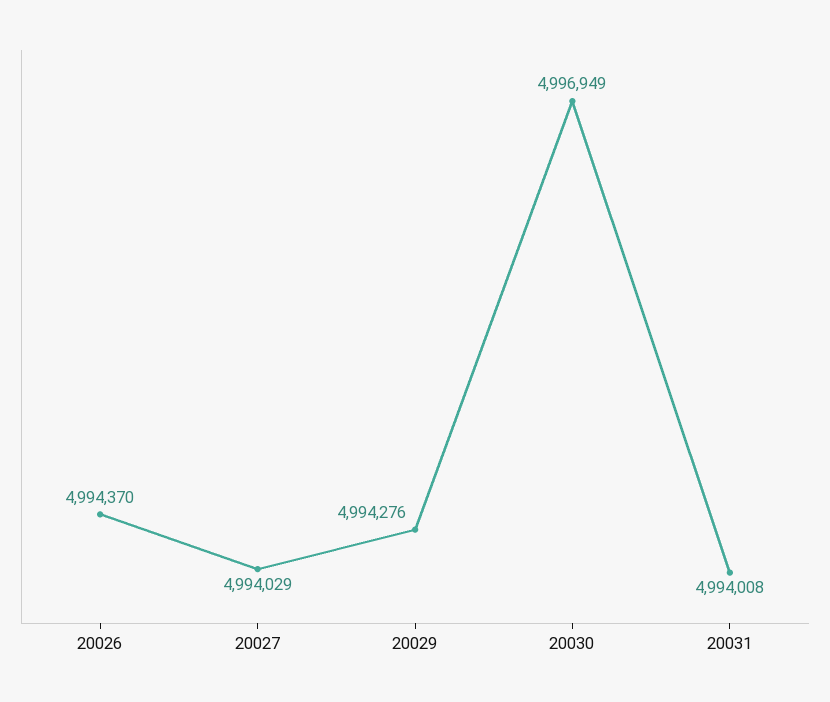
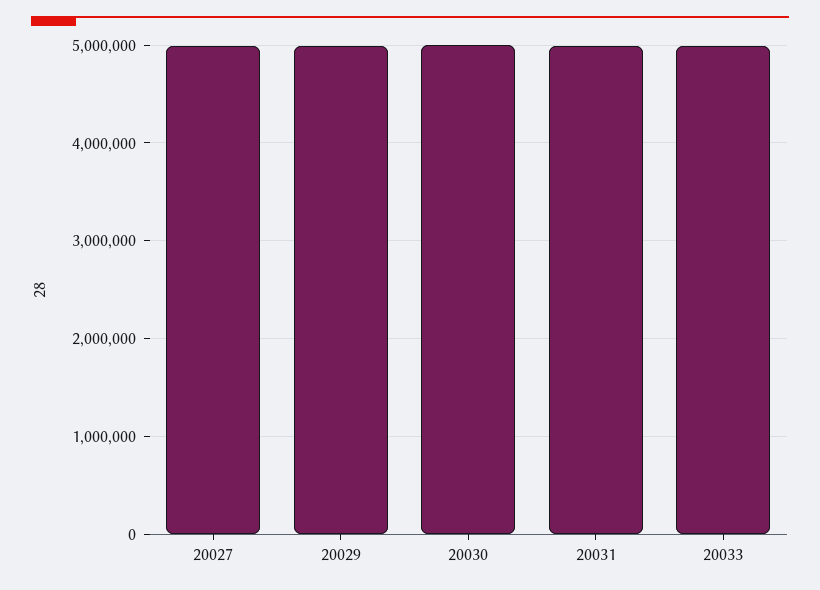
20026: 4994370 -> none
20033: none -> 5000000

